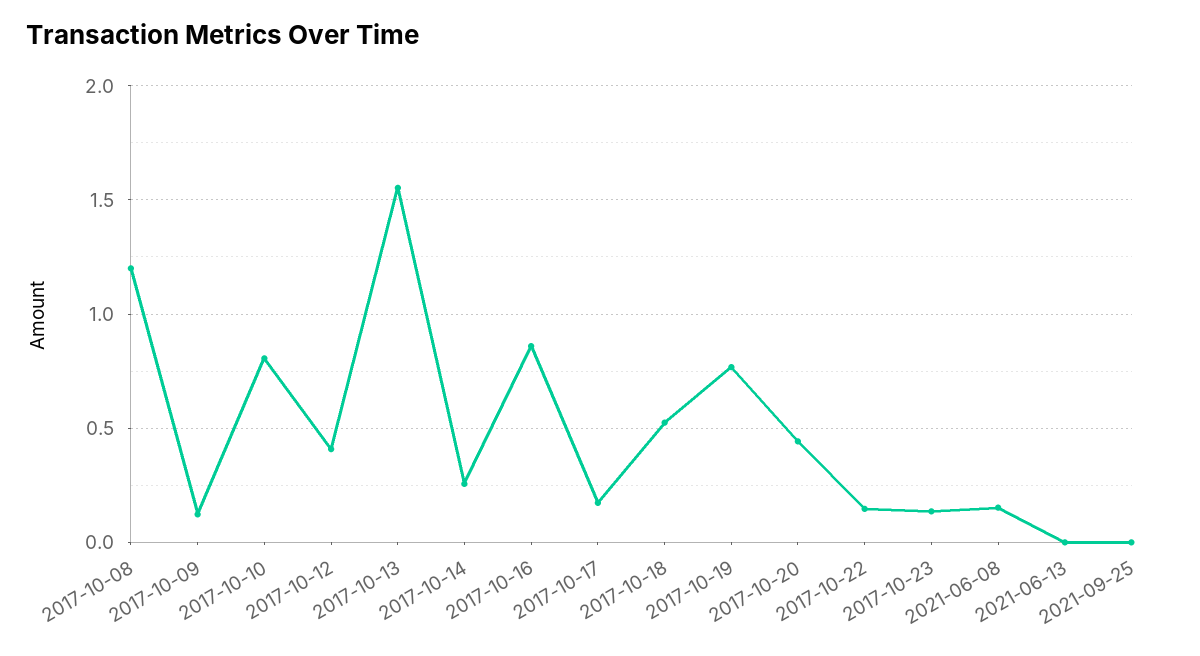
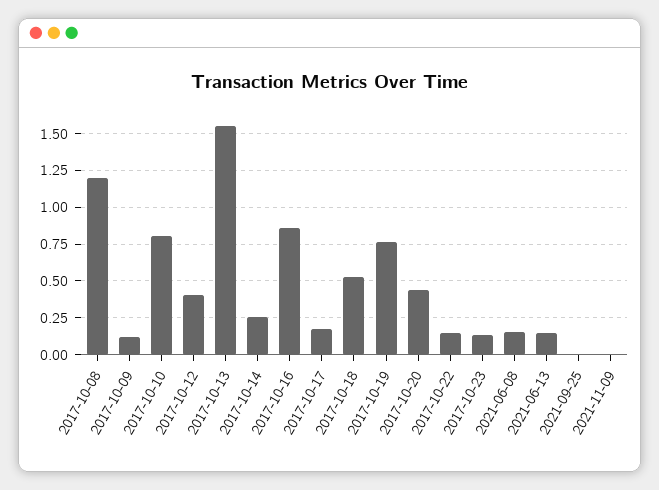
2021-06-13: 0 -> 0.15
2021-11-09: none -> 0

